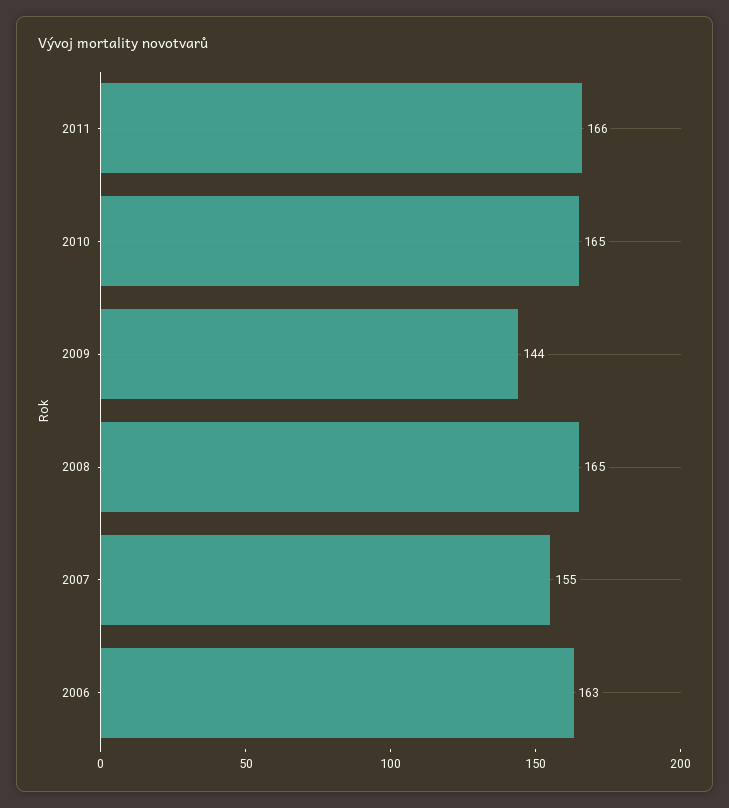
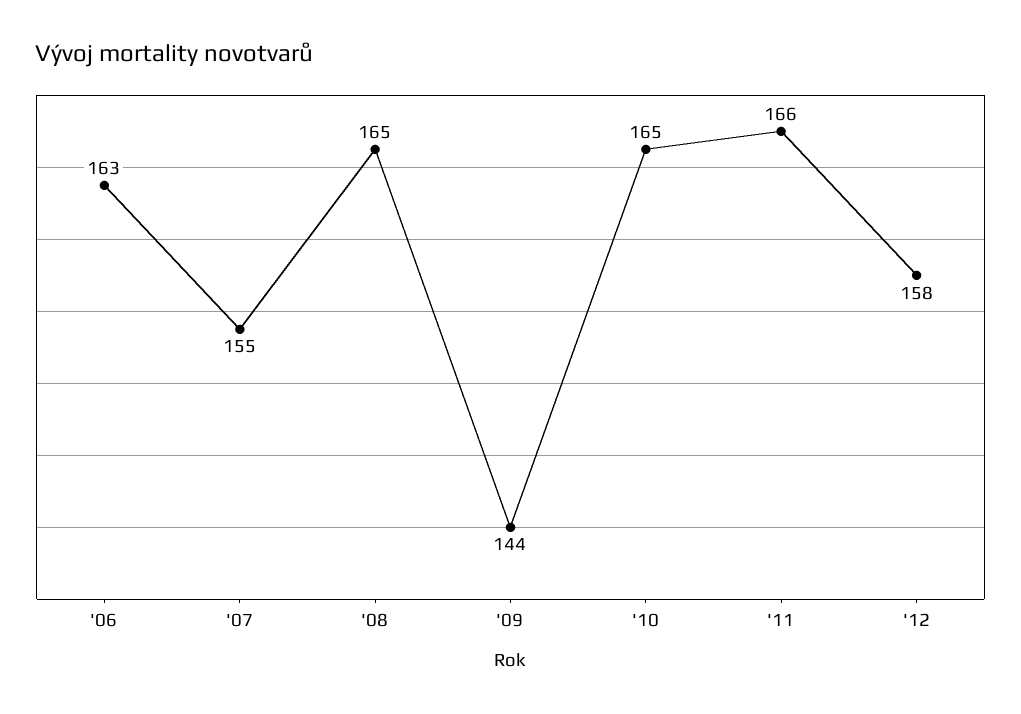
'12: none -> 158

